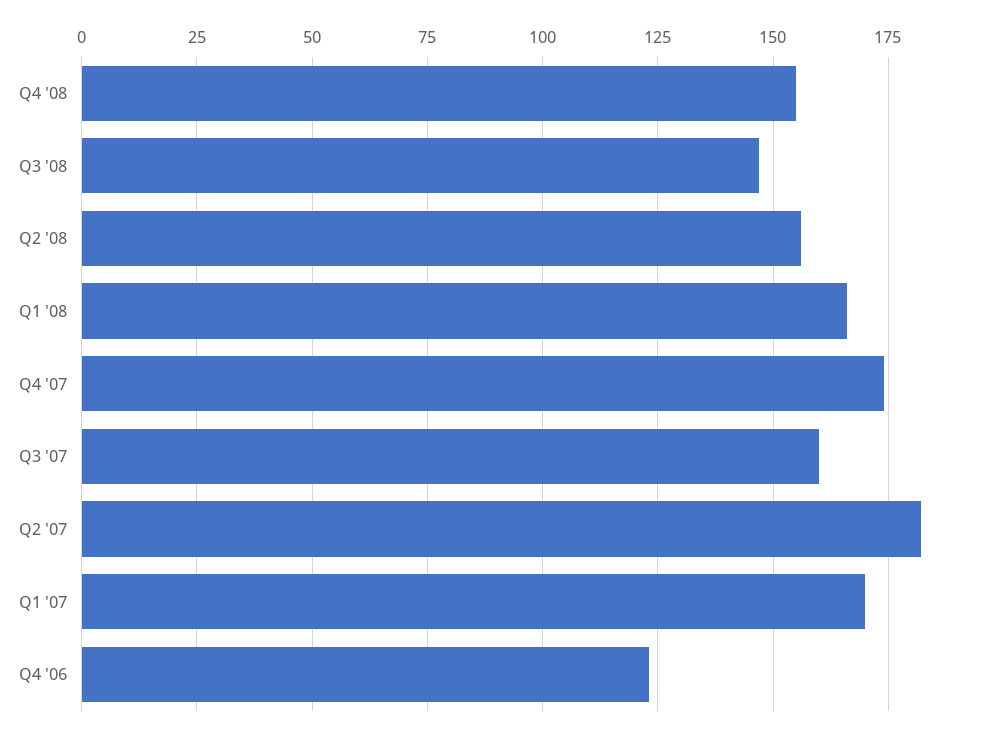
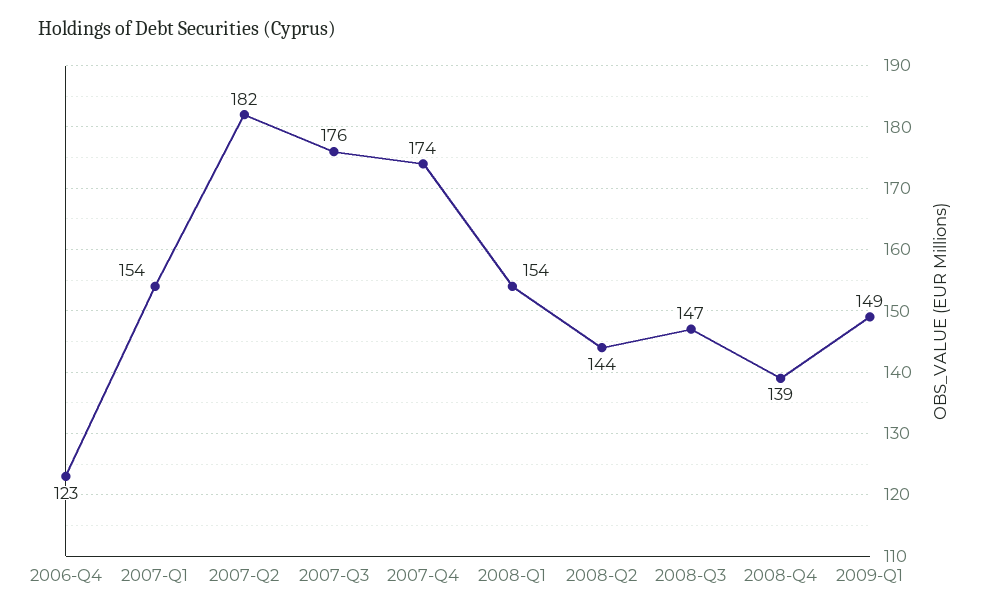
Q4 '08: 155 -> 139
Q2 '08: 155 -> 144
Q1 '08: 165 -> 154
Q3 '07: 160 -> 176
Q1 '07: 170 -> 154
2009-Q1: none -> 149

